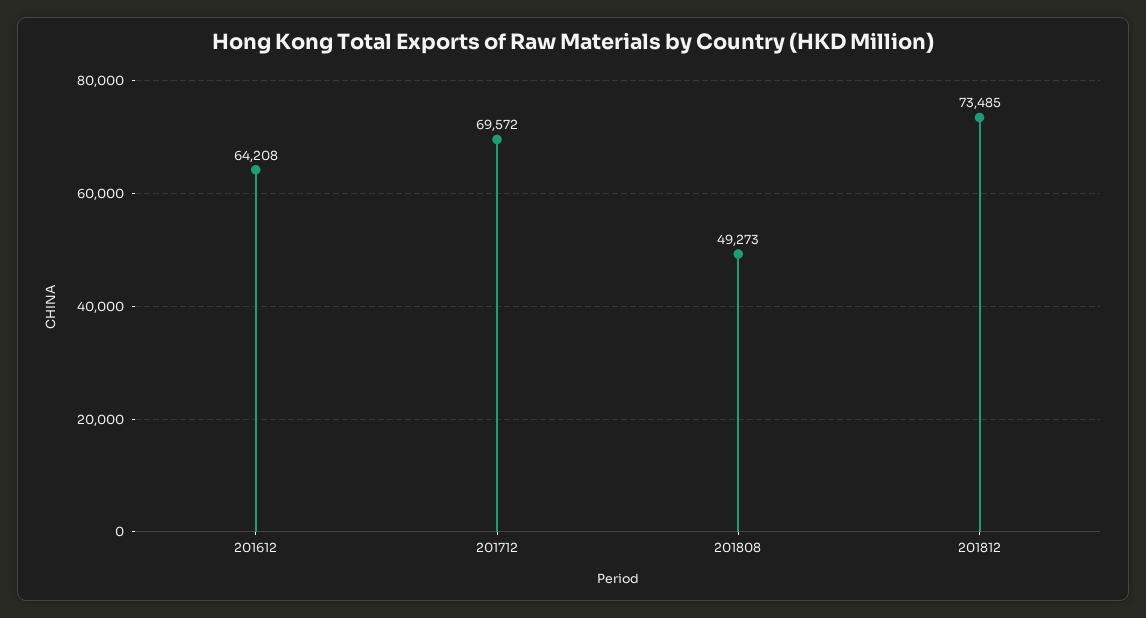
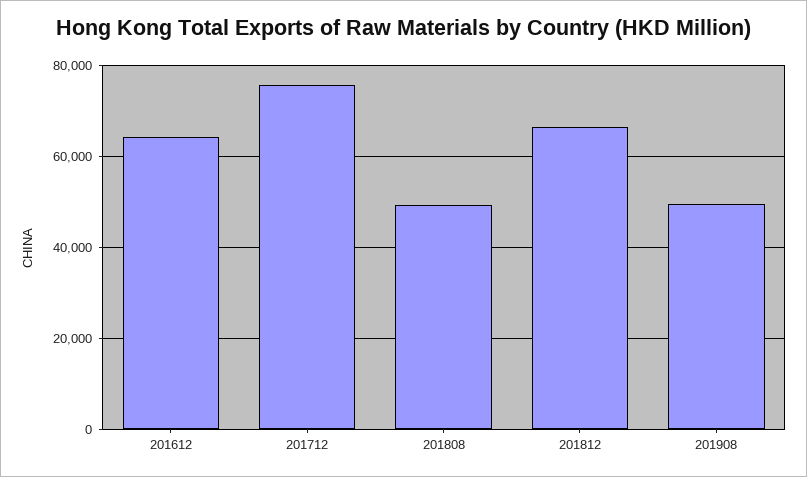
201712: 69572 -> 76000
201812: 73485 -> 66000
201908: none -> 50000

